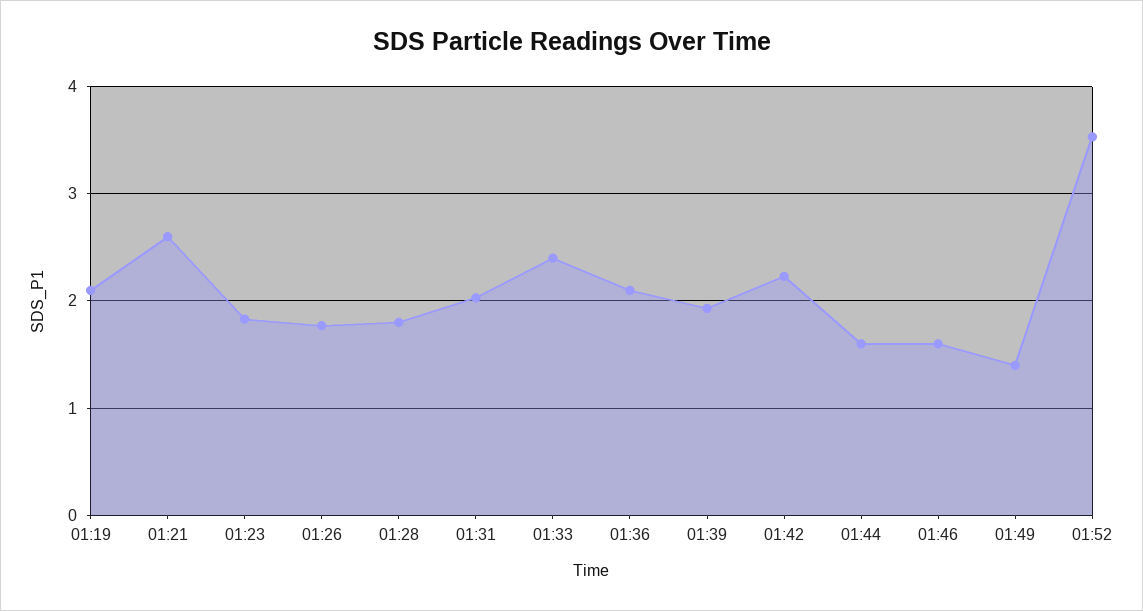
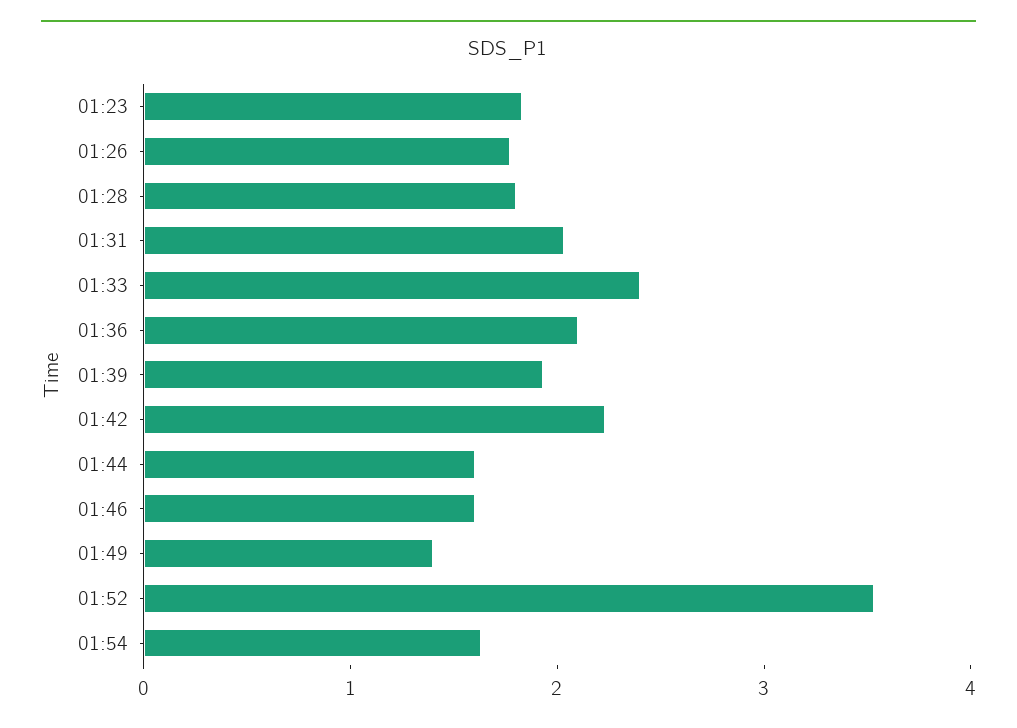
01:19: 2.1 -> none
01:21: 2.6 -> none
01:54: none -> 1.6

